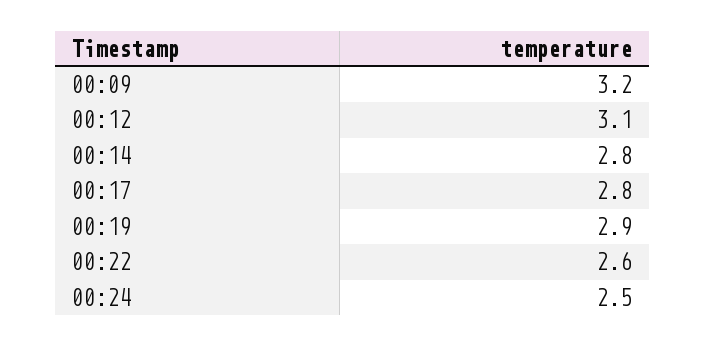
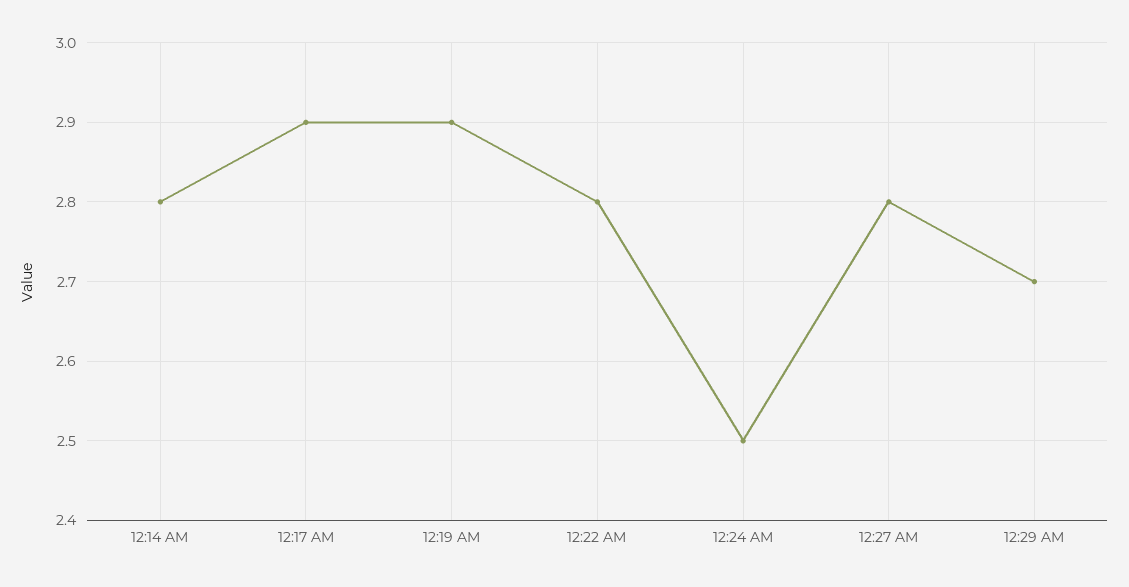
00:09: 3.2 -> none
00:12: 3.1 -> none
00:17: 2.8 -> 2.9
00:22: 2.6 -> 2.8
12:27 AM: none -> 2.8
12:29 AM: none -> 2.7

